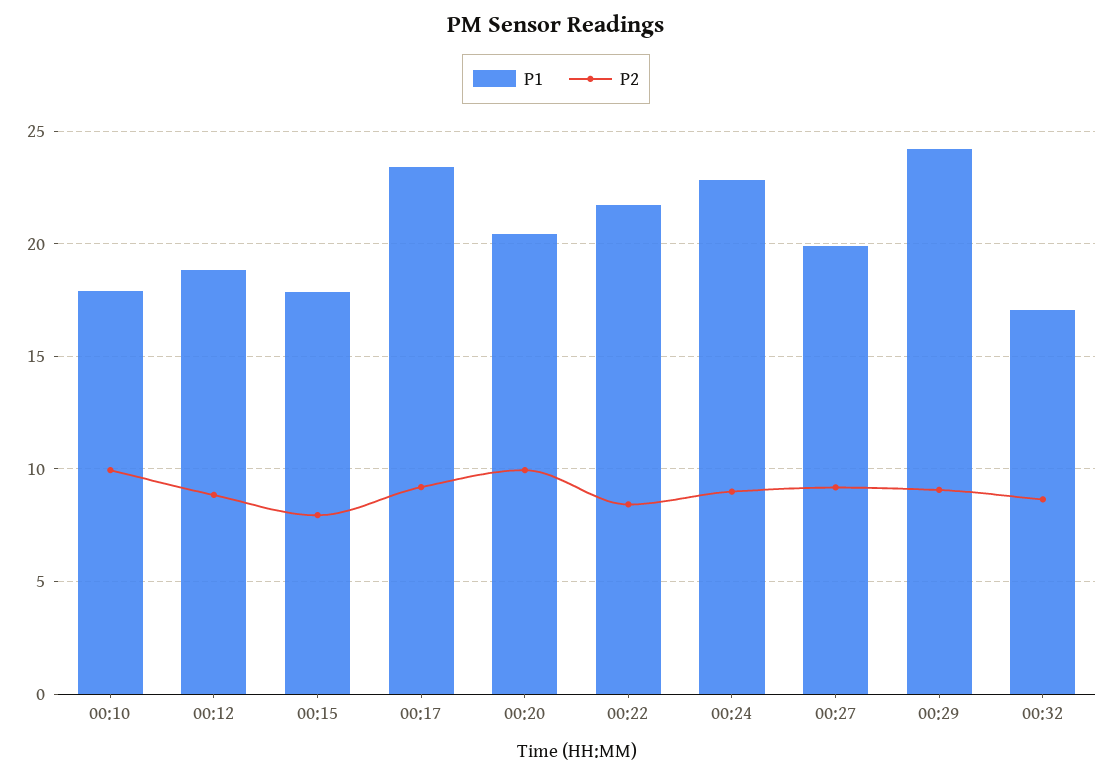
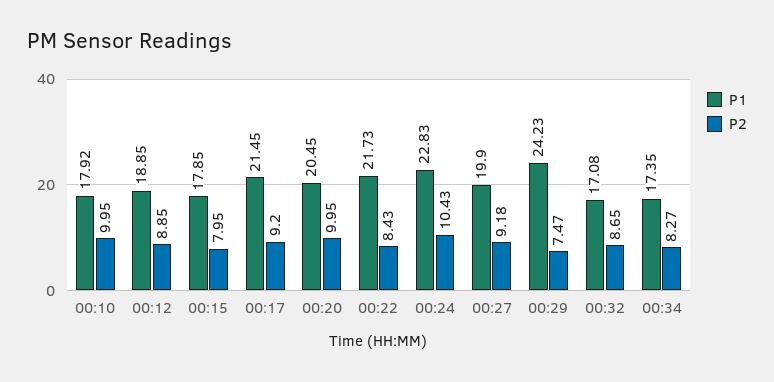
P1, 00:17: 23.5 -> 21.45
P2, 00:24: 9 -> 10.43
P2, 00:29: 9 -> 7.47
P1, 00:34: none -> 17.35
P2, 00:34: none -> 8.27

